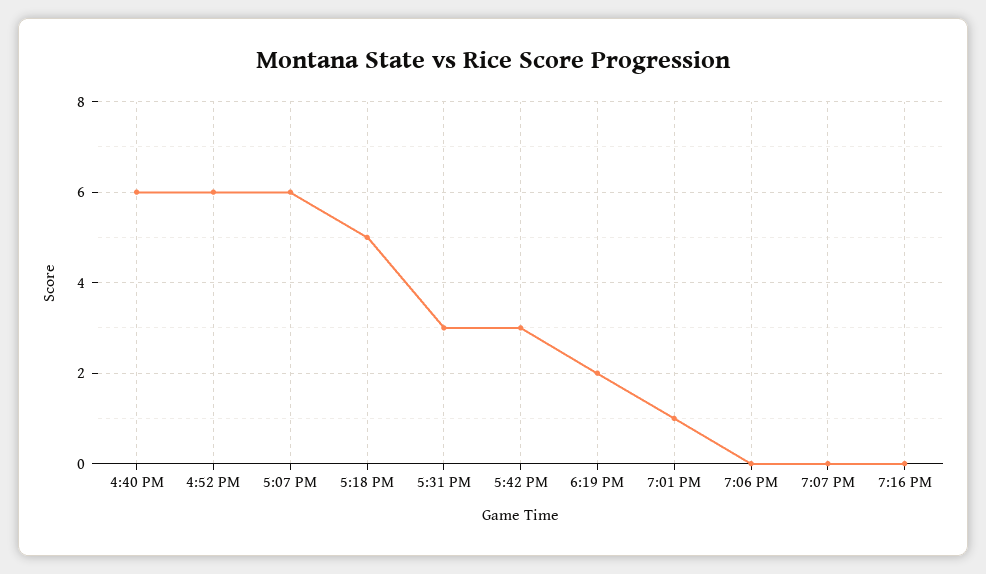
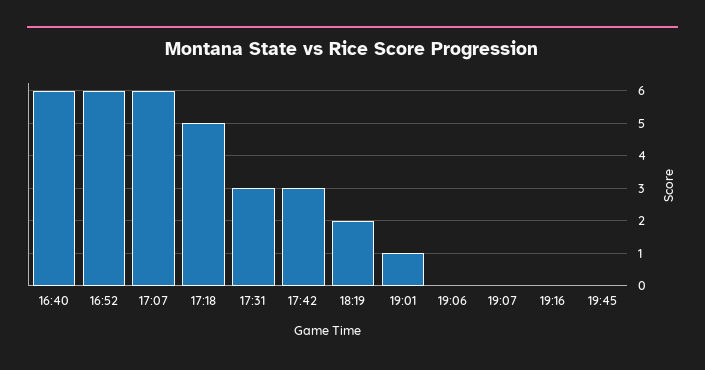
19:45: none -> 0

